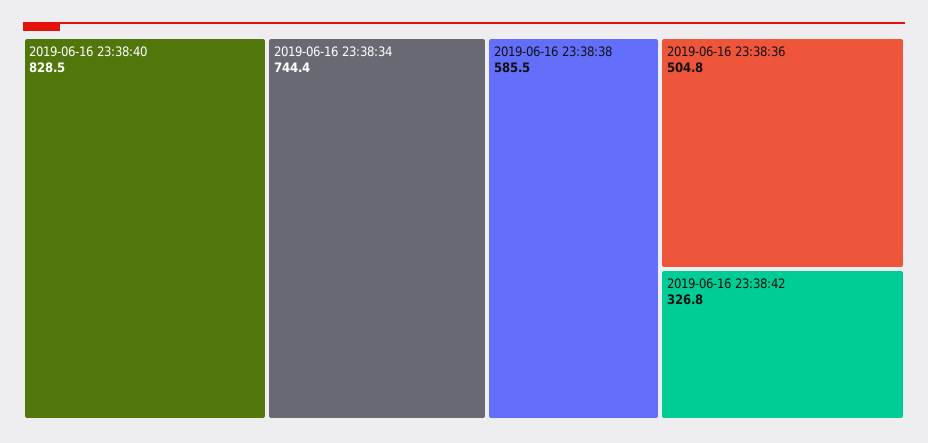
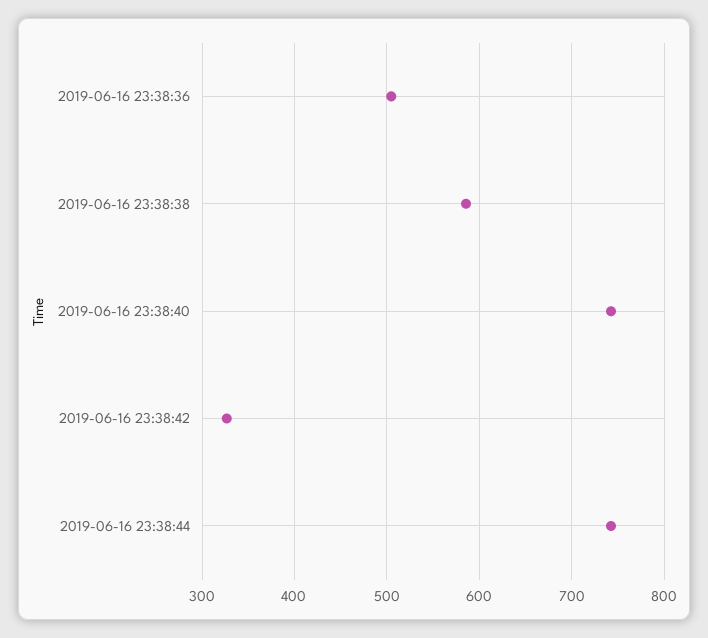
2019-06-16 23:38:40: 828.5 -> 740
2019-06-16 23:38:34: 744.4 -> none
2019-06-16 23:38:44: none -> 740

